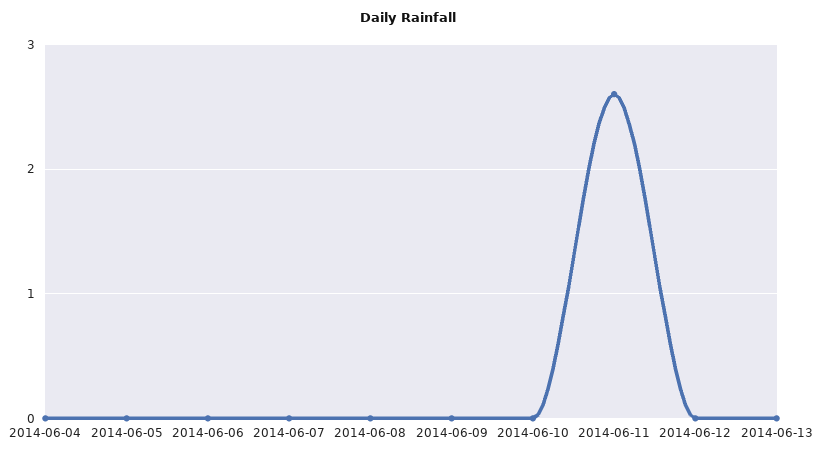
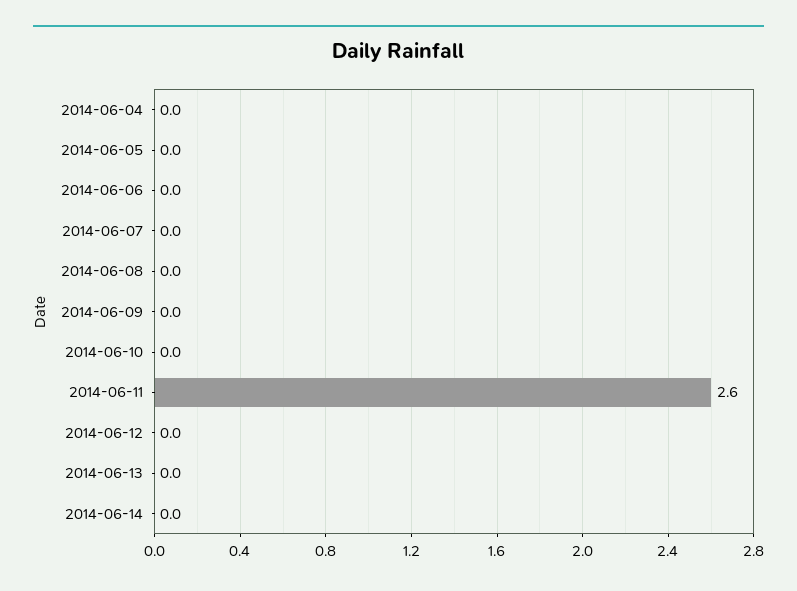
2014-06-14: none -> 0

